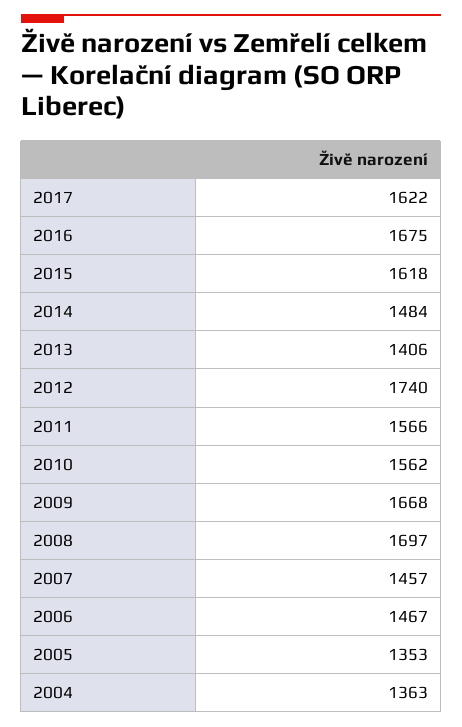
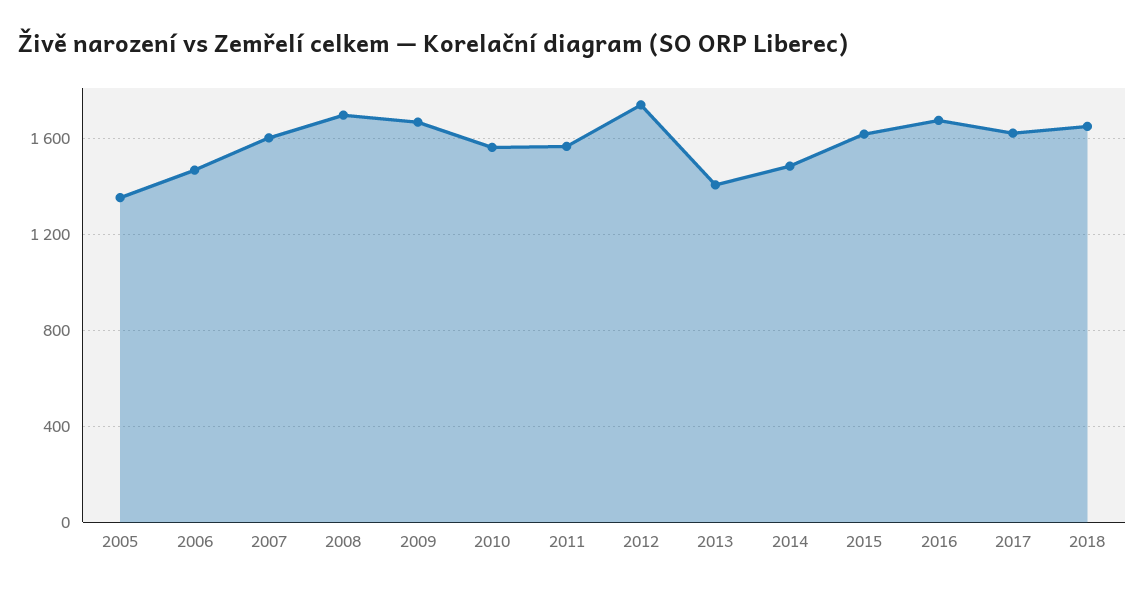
2007: 1457 -> 1600
2004: 1363 -> none
2018: none -> 1650

